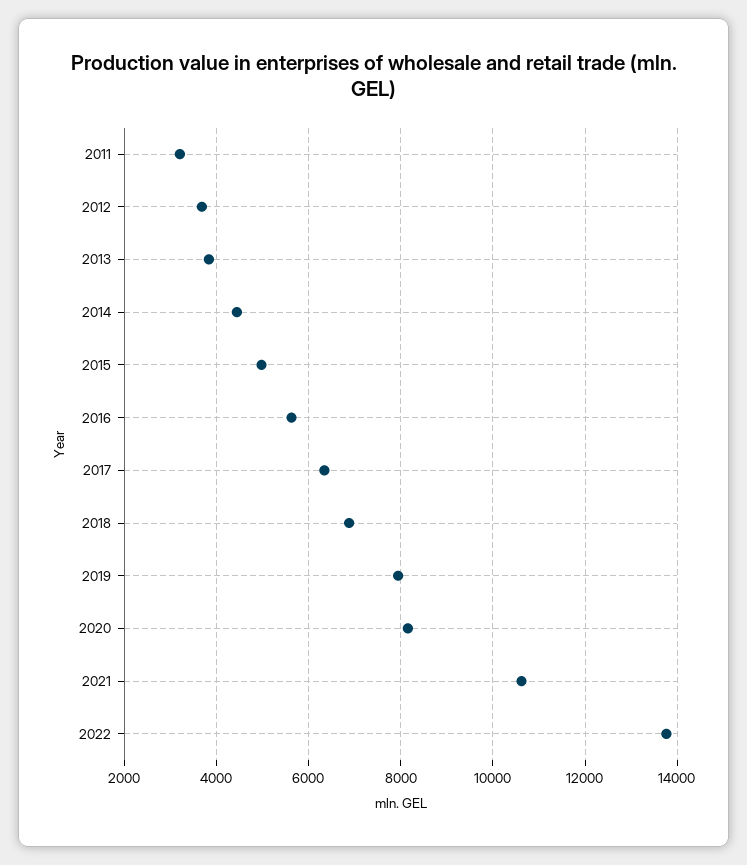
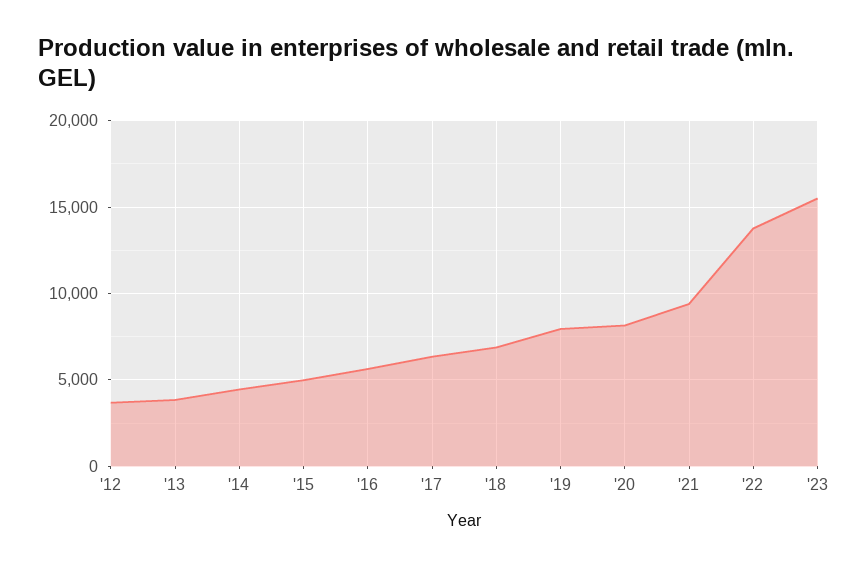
2011: 3200 -> none
2021: 10600 -> 9500
'23: none -> 15500

